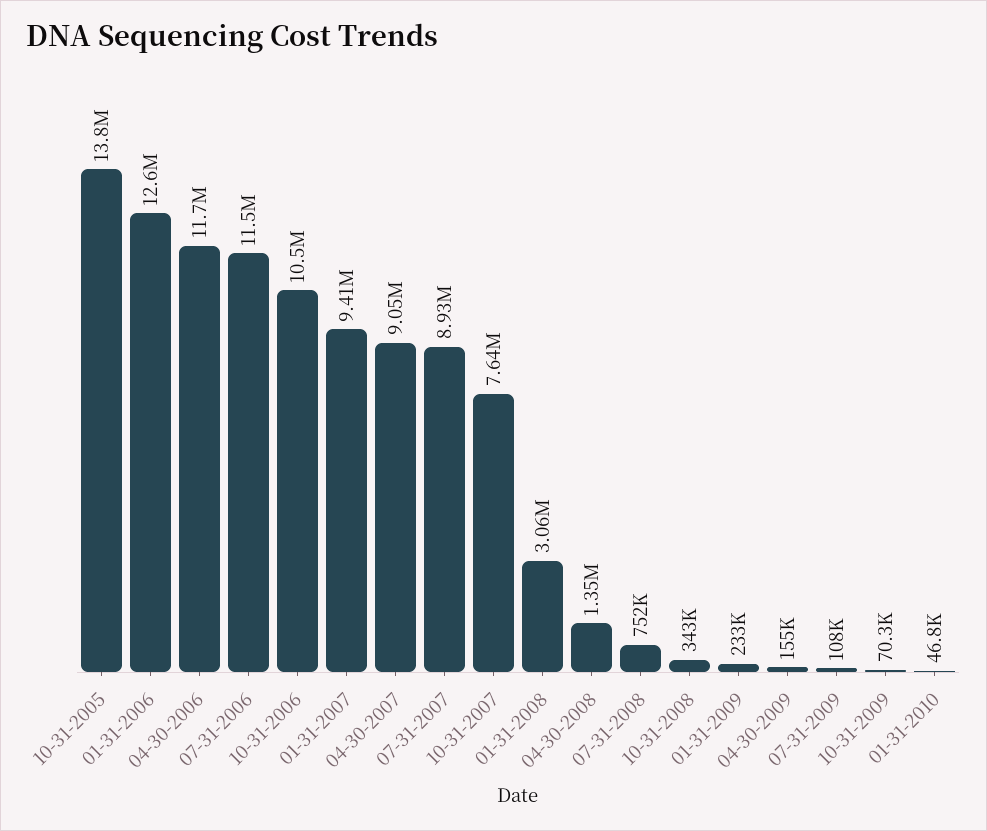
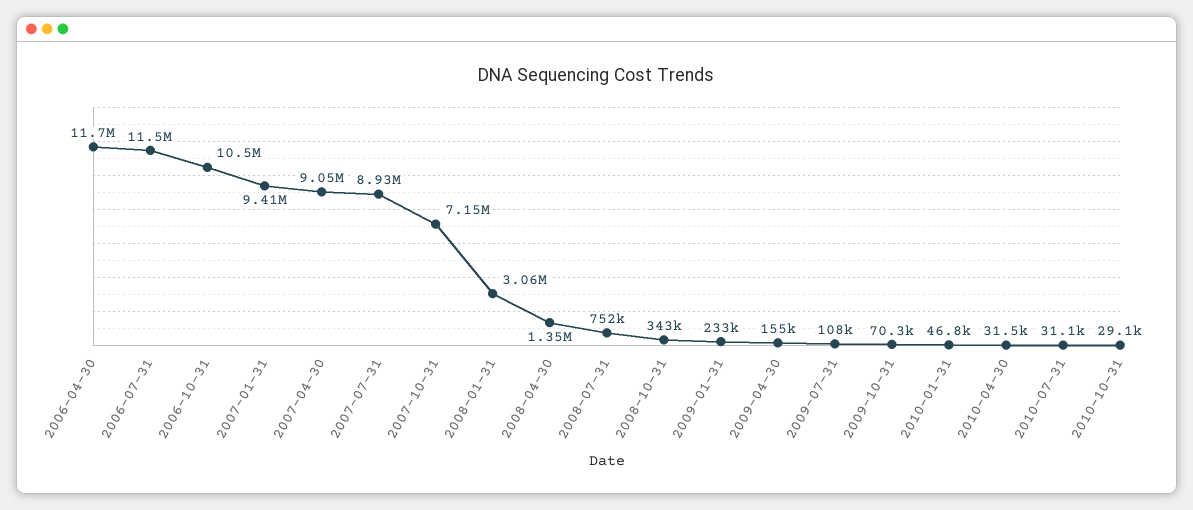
10-31-2005: 13800000 -> none
01-31-2006: 12600000 -> none
10-31-2007: 7640000 -> 7150000
2010-04-30: none -> 31500
2010-07-31: none -> 31100
2010-10-31: none -> 29100

